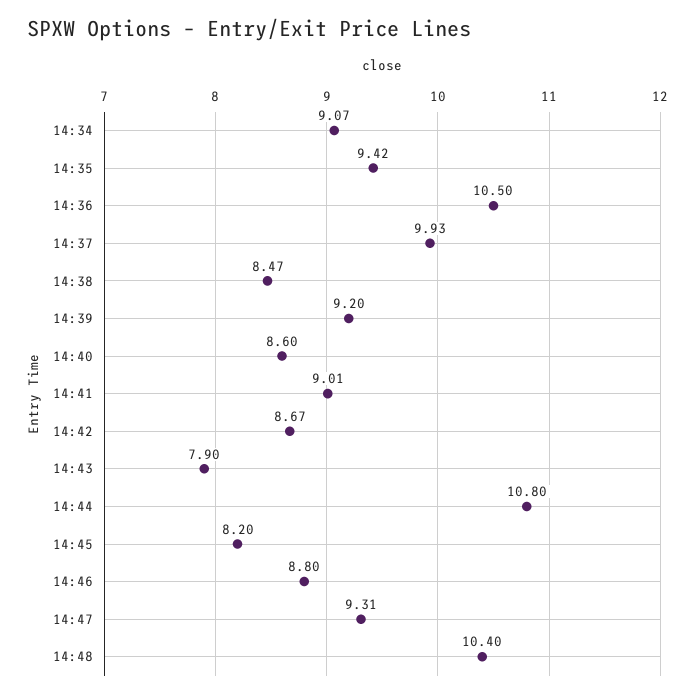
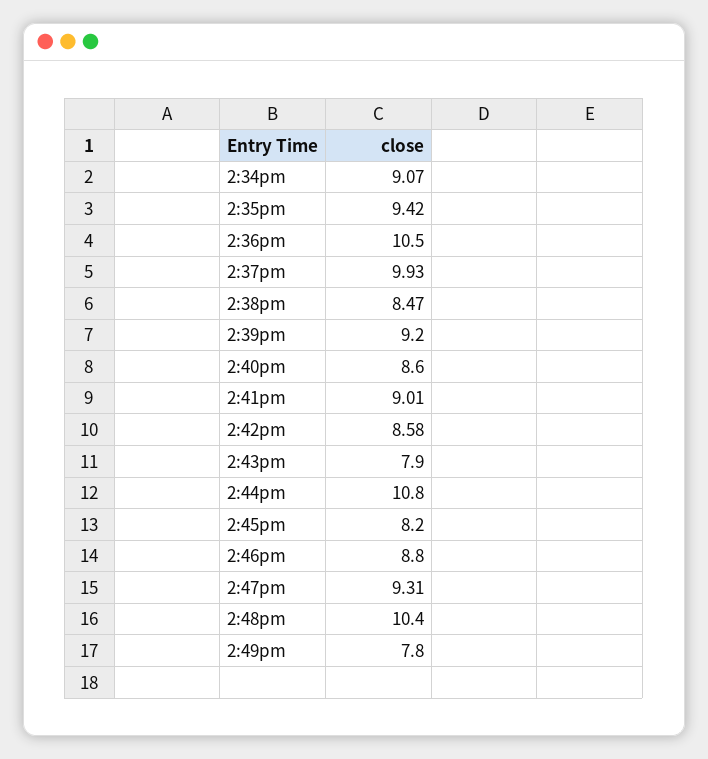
14:42: 8.67 -> 8.58
2:49pm: none -> 7.8

